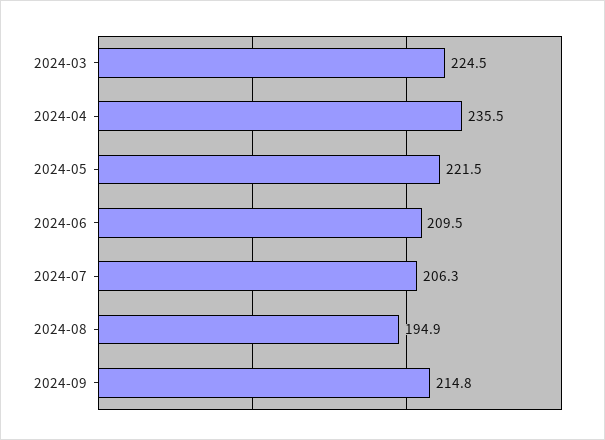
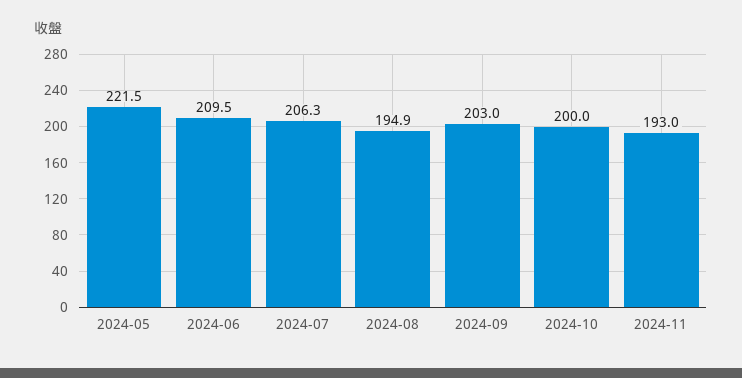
2024-03: 224.5 -> none
2024-04: 235.5 -> none
2024-09: 214.8 -> 203
2024-10: none -> 200
2024-11: none -> 193

